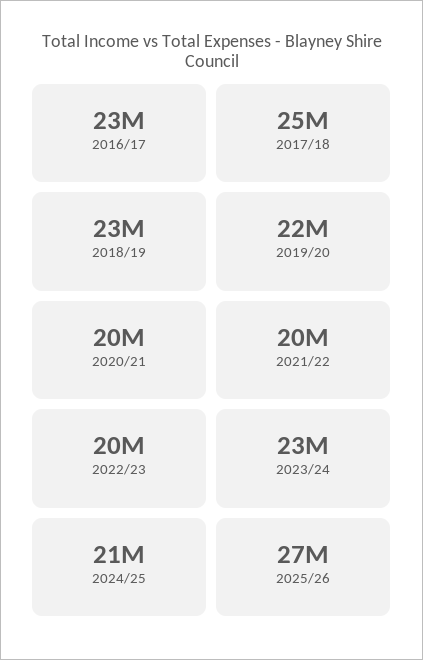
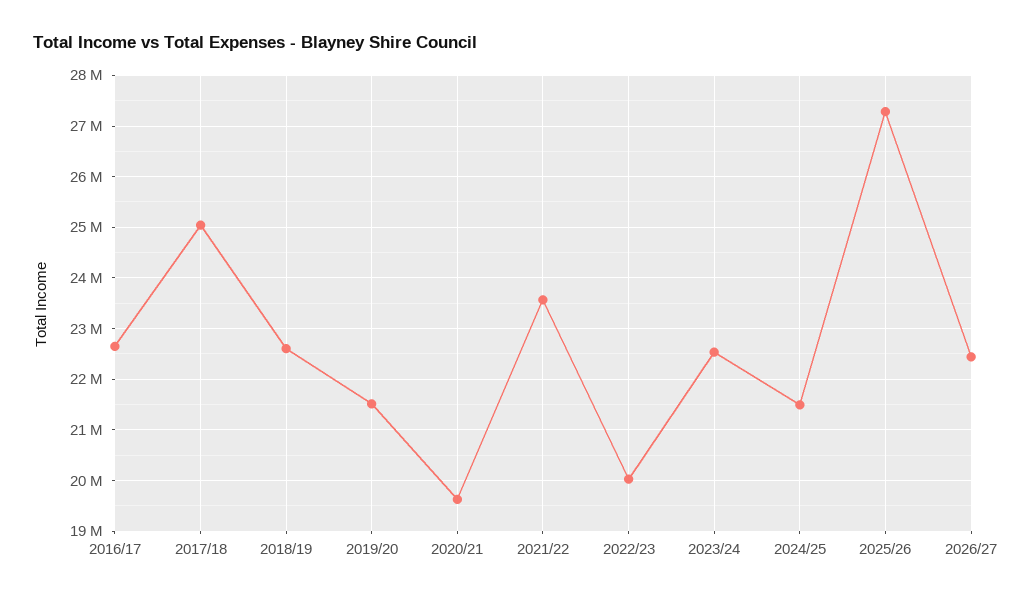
2021/22: 20000000 -> 23600000
2026/27: none -> 22400000

